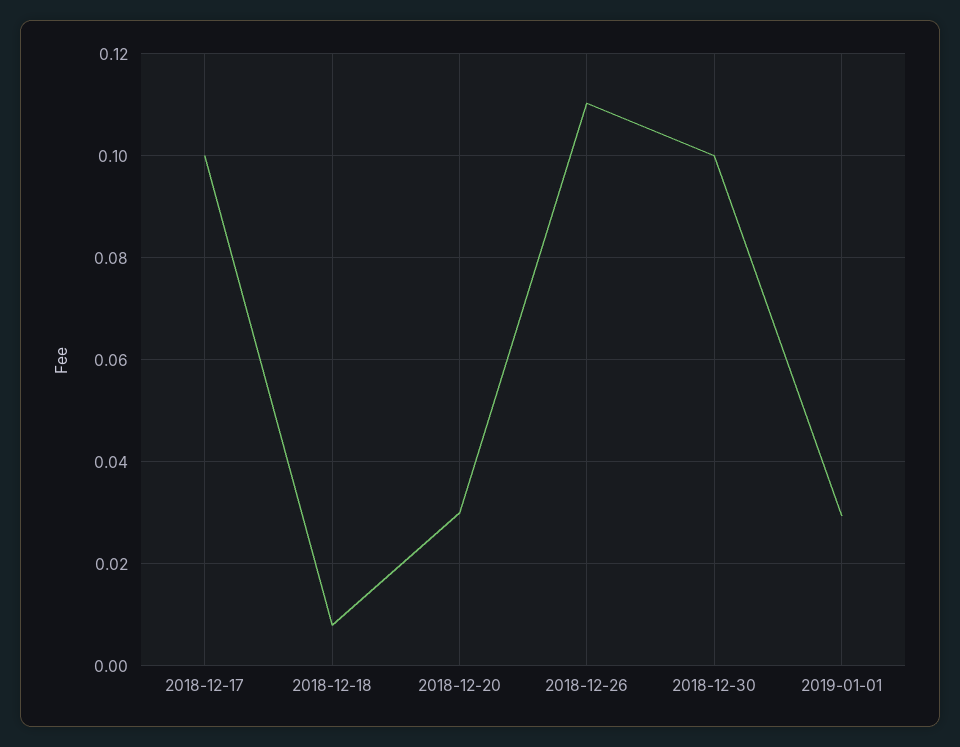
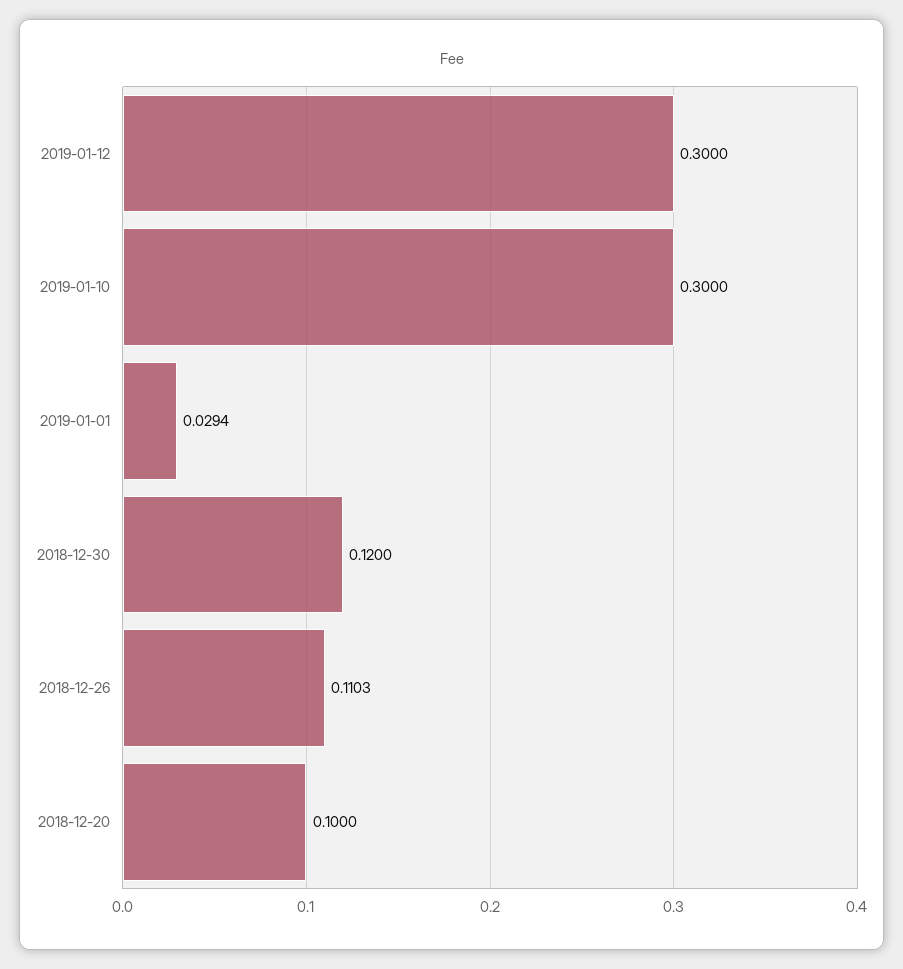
2018-12-17: 0.1 -> none
2018-12-18: 0.008 -> none
2018-12-20: 0.03 -> 0.1
2018-12-30: 0.1 -> 0.12
2019-01-12: none -> 0.3
2019-01-10: none -> 0.3

